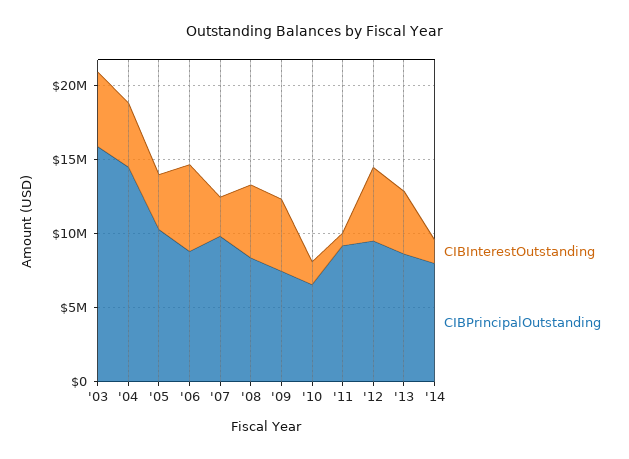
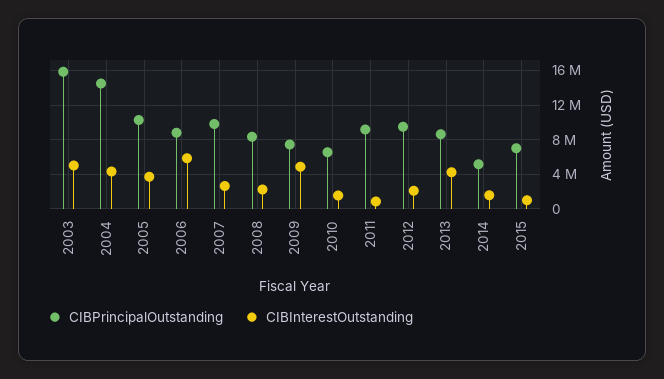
CIBInterestOutstanding, '08: 5000000 -> 2000000
CIBInterestOutstanding, '12: 5000000 -> 2000000
CIBPrincipalOutstanding, '14: 8000000 -> 5000000
CIBPrincipalOutstanding, 2015: none -> 7000000
CIBInterestOutstanding, 2015: none -> 1000000

